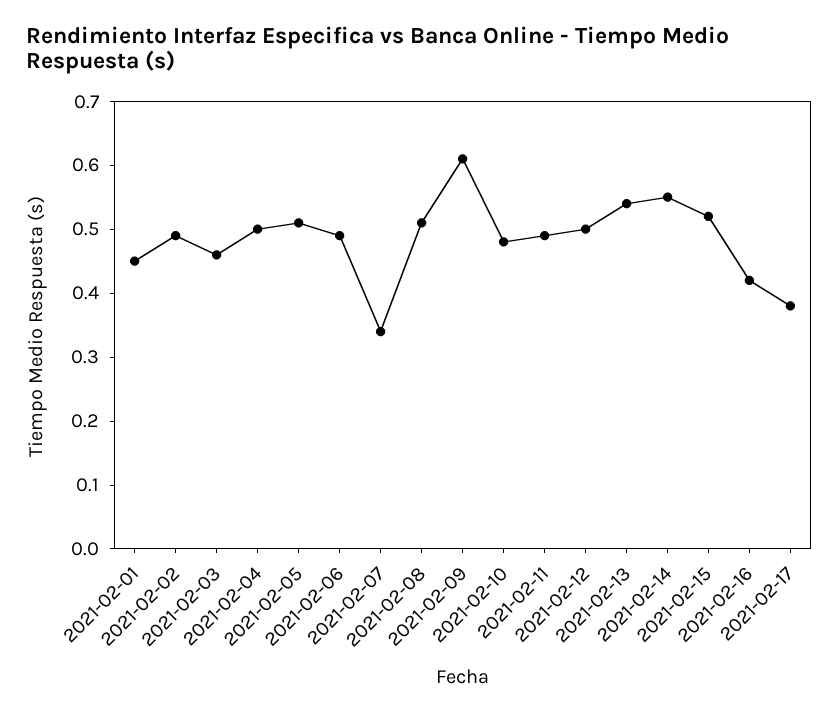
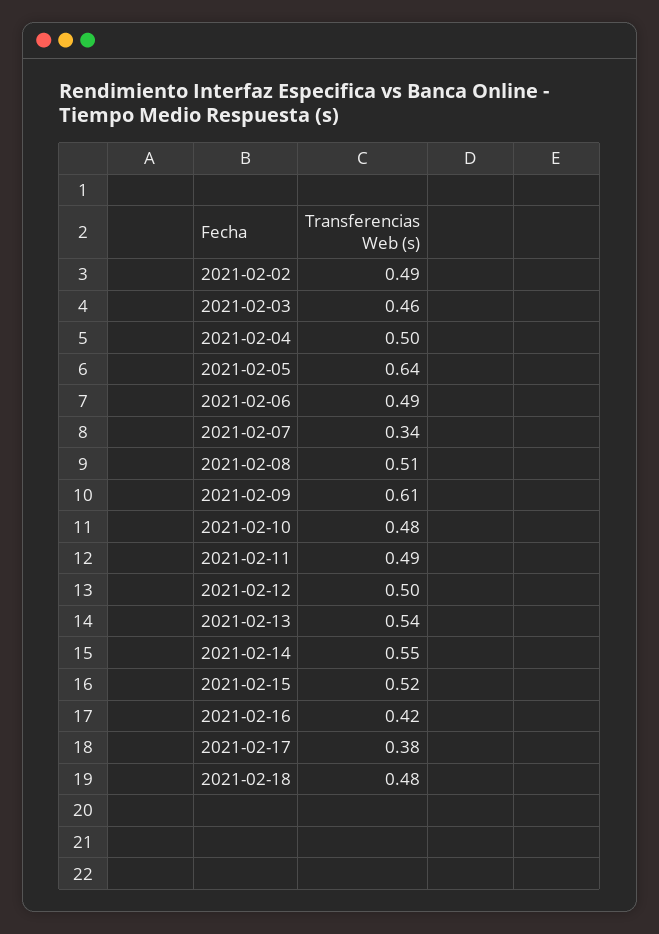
2021-02-01: 0.45 -> none
2021-02-05: 0.5 -> 0.64
2021-02-18: none -> 0.48

